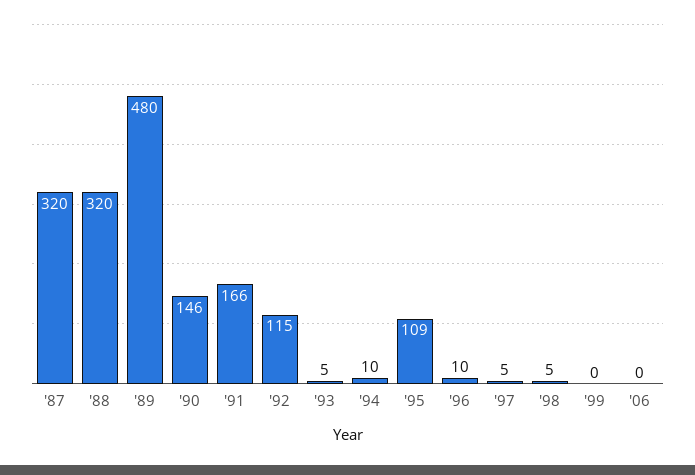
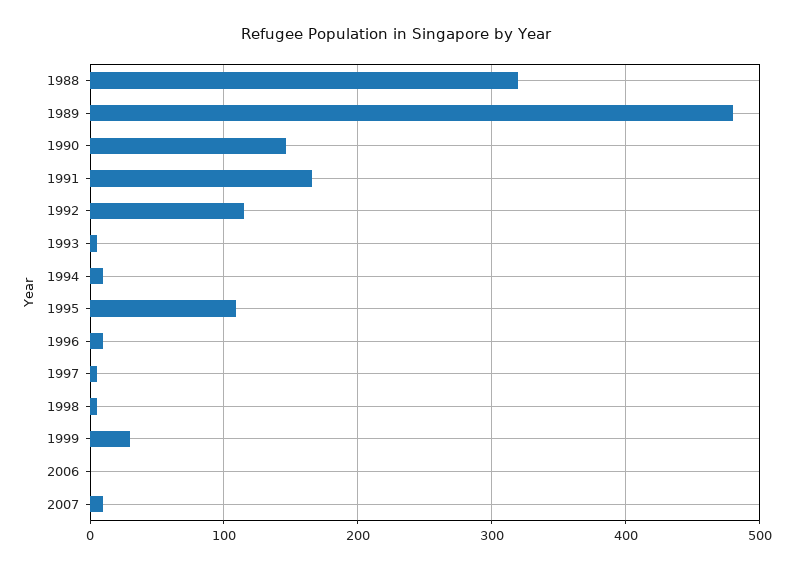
'87: 320 -> none
'99: 0 -> 30
2007: none -> 10

